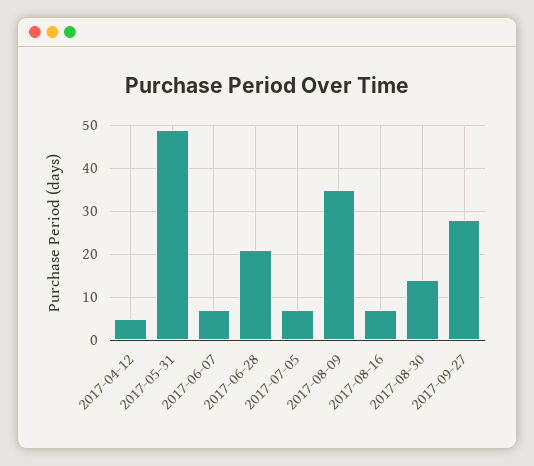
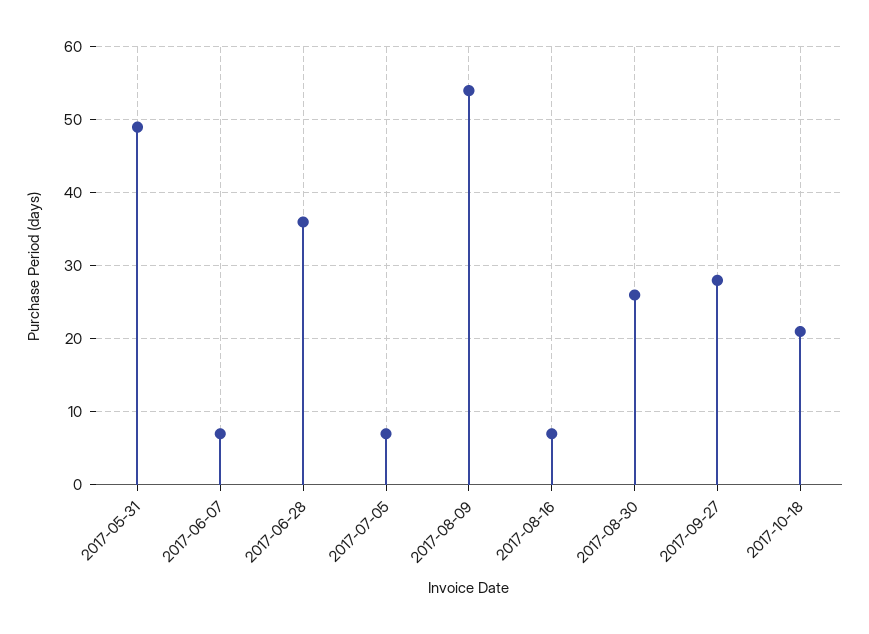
2017-04-12: 5 -> none
2017-06-28: 20 -> 36
2017-08-09: 35 -> 54
2017-08-30: 15 -> 26
2017-10-18: none -> 21

